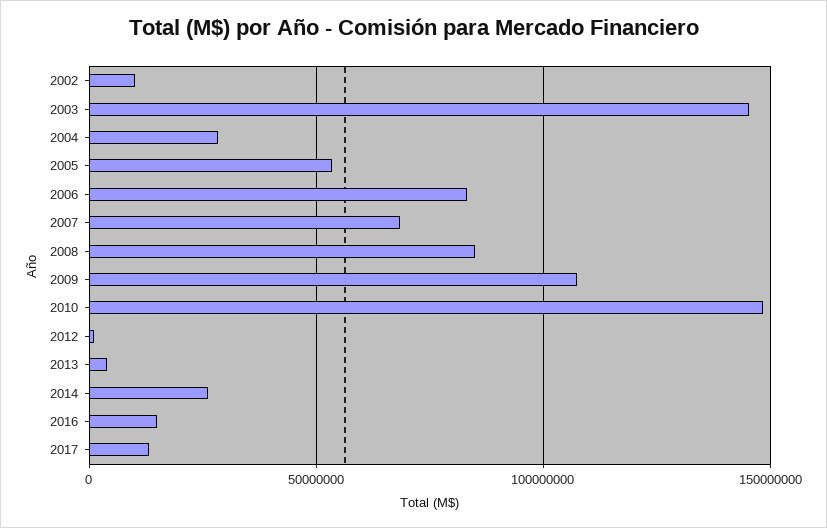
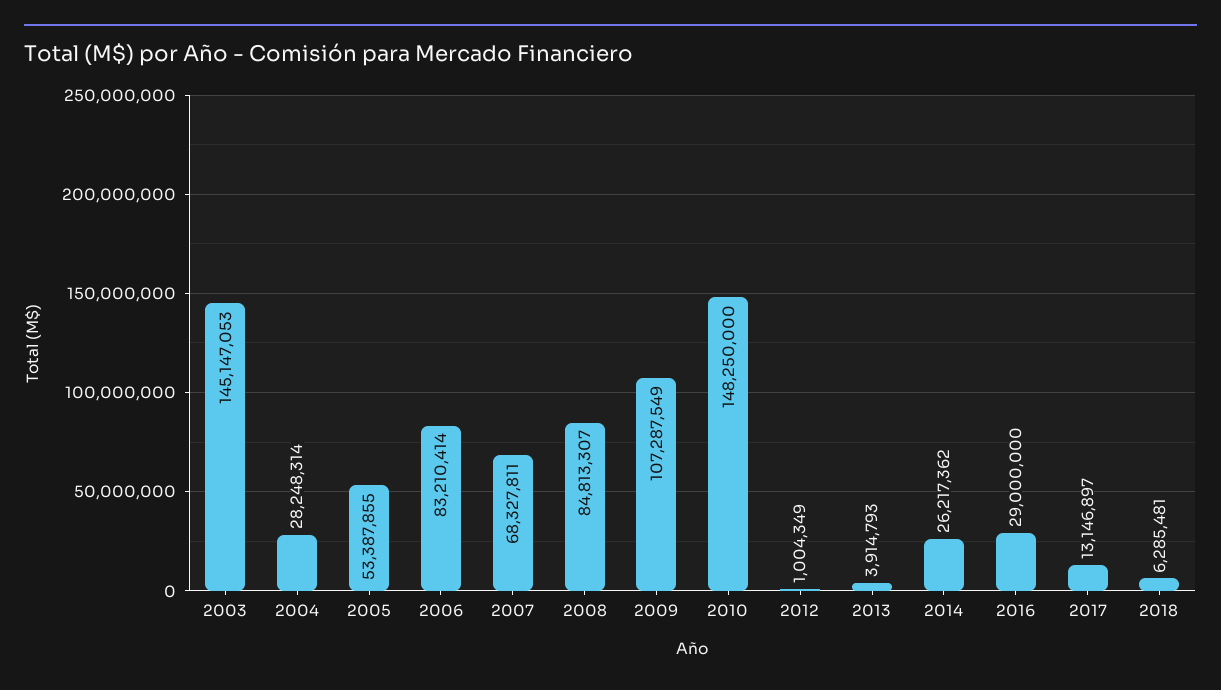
2002: 10000000 -> none
2016: 15000000 -> 29000000
2018: none -> 6285481

